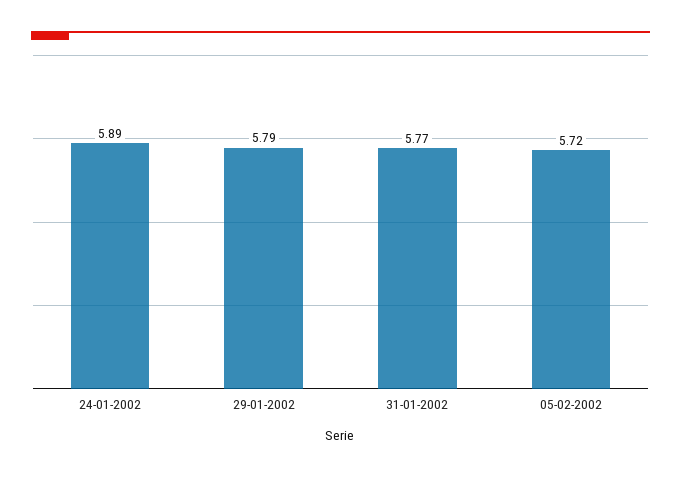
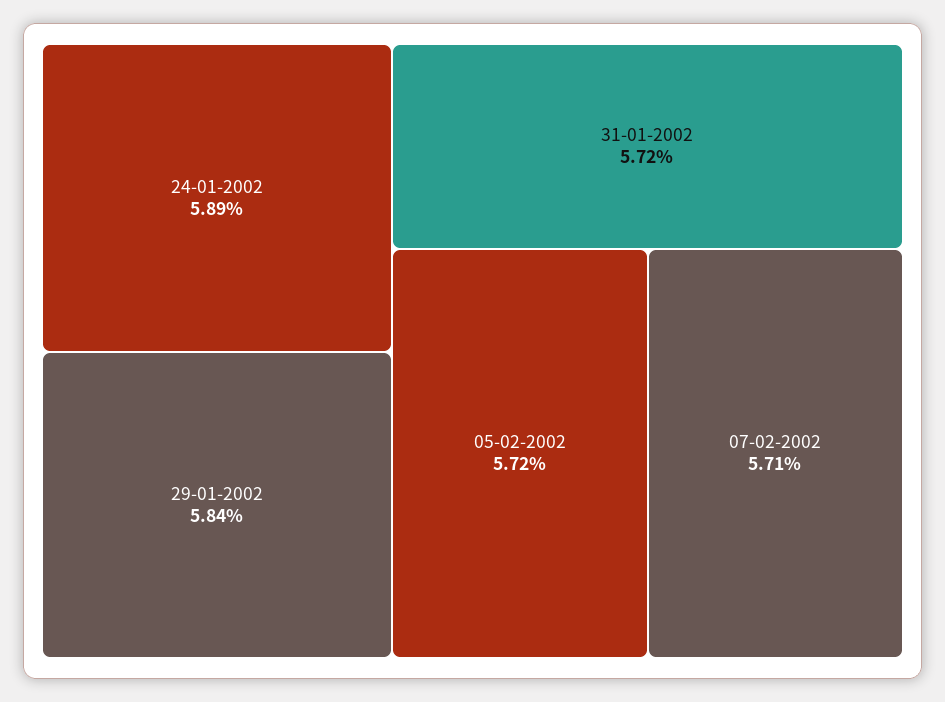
29-01-2002: 5.79 -> 5.84
31-01-2002: 5.77 -> 5.72
07-02-2002: none -> 5.71

